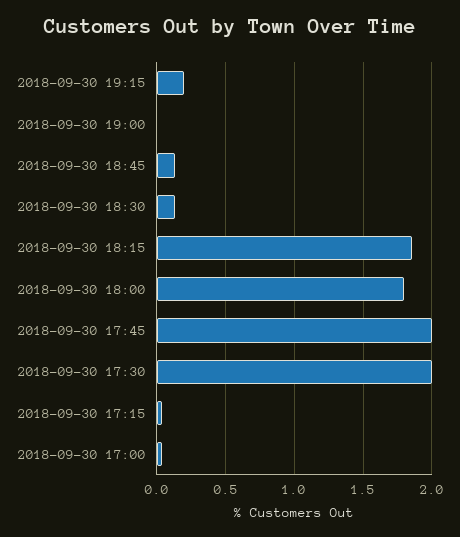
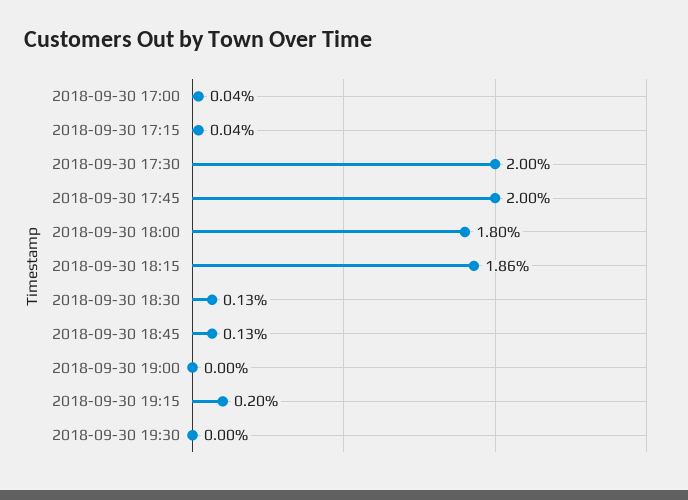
2018-09-30 19:30: none -> 0

